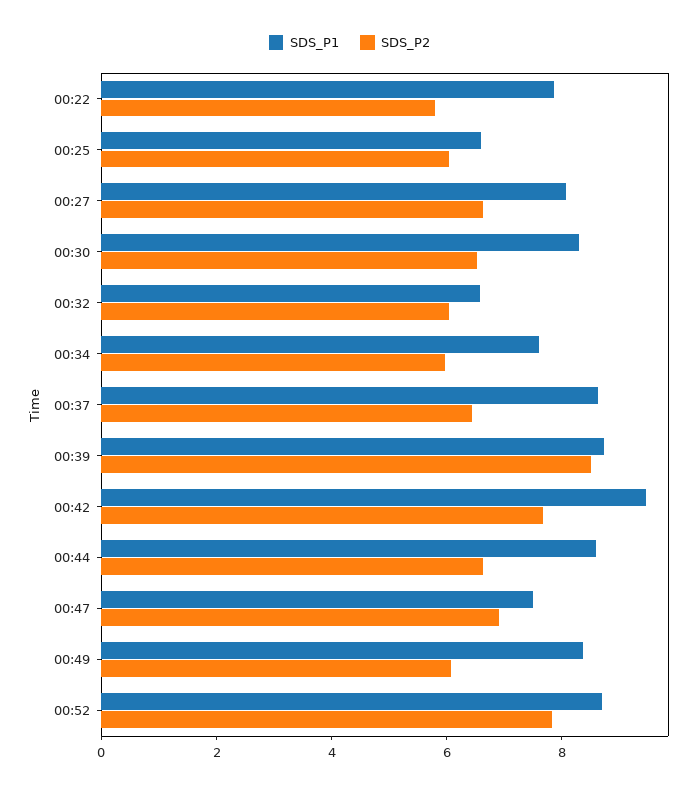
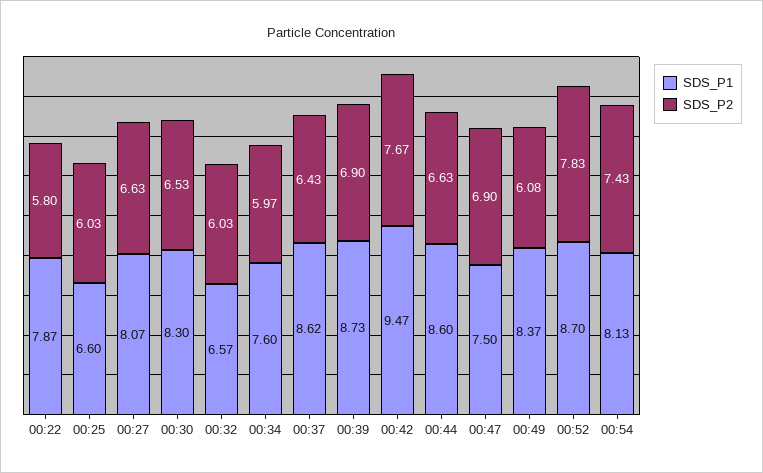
SDS_P2, 00:39: 8.5 -> 6.9
SDS_P1, 00:54: none -> 8.13
SDS_P2, 00:54: none -> 7.43

